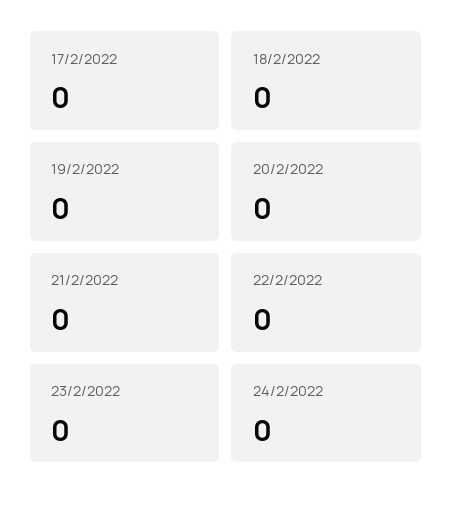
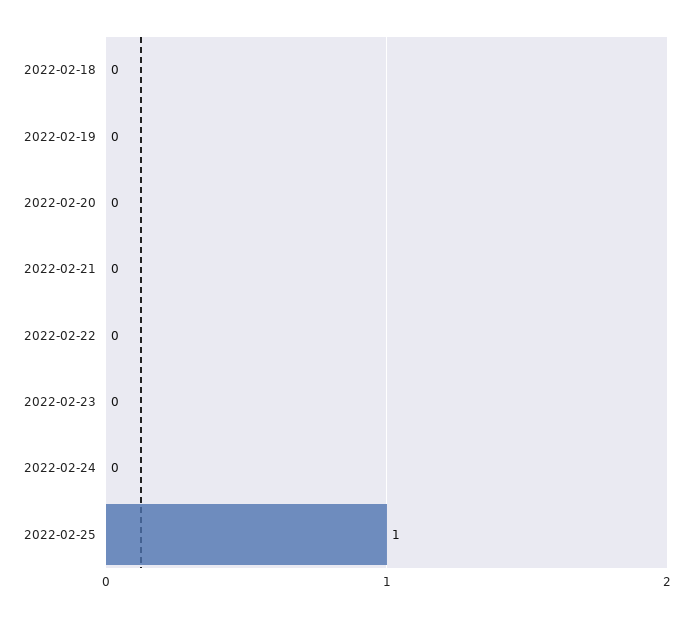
17/2/2022: 0 -> none
2022-02-25: none -> 1

